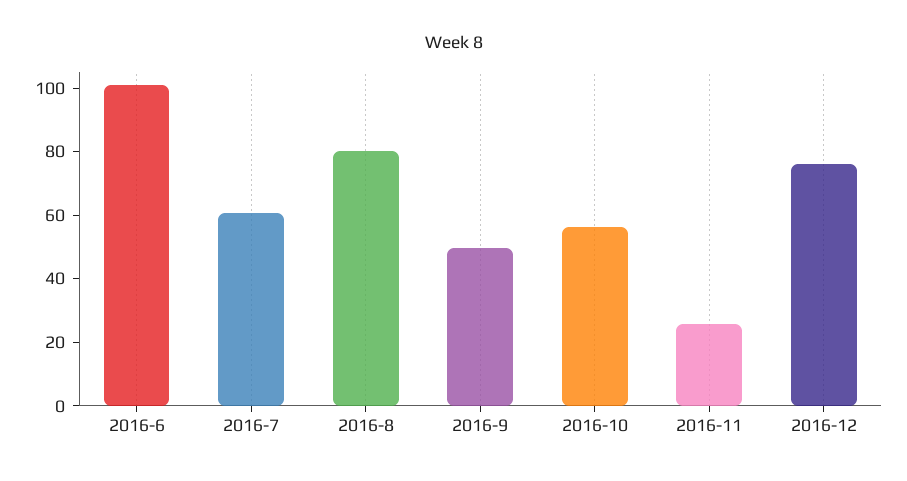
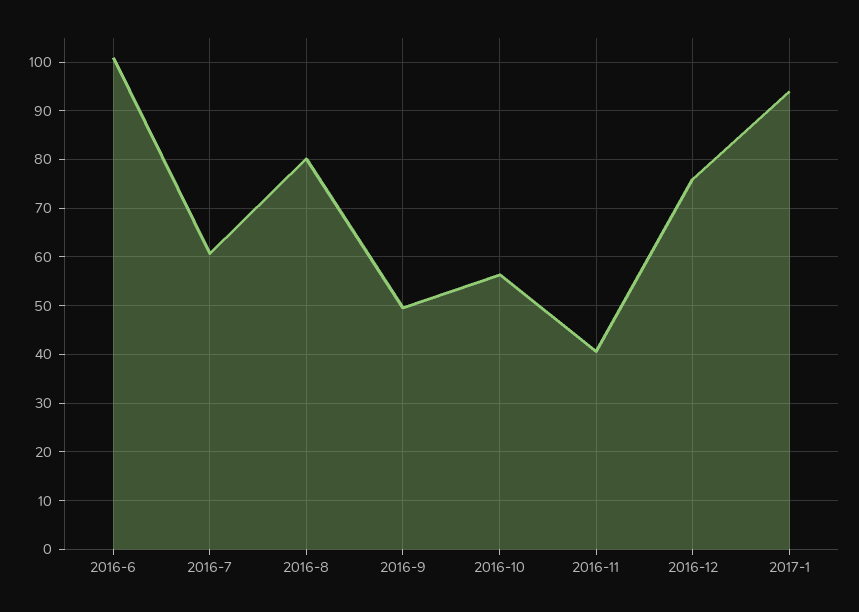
2016-11: 25 -> 40
2017-1: none -> 94

